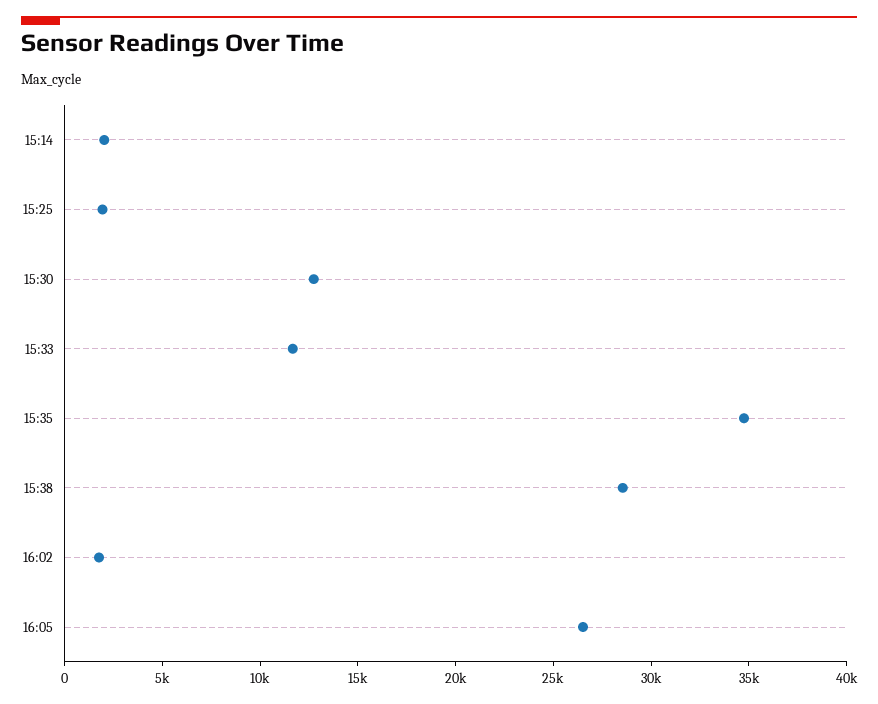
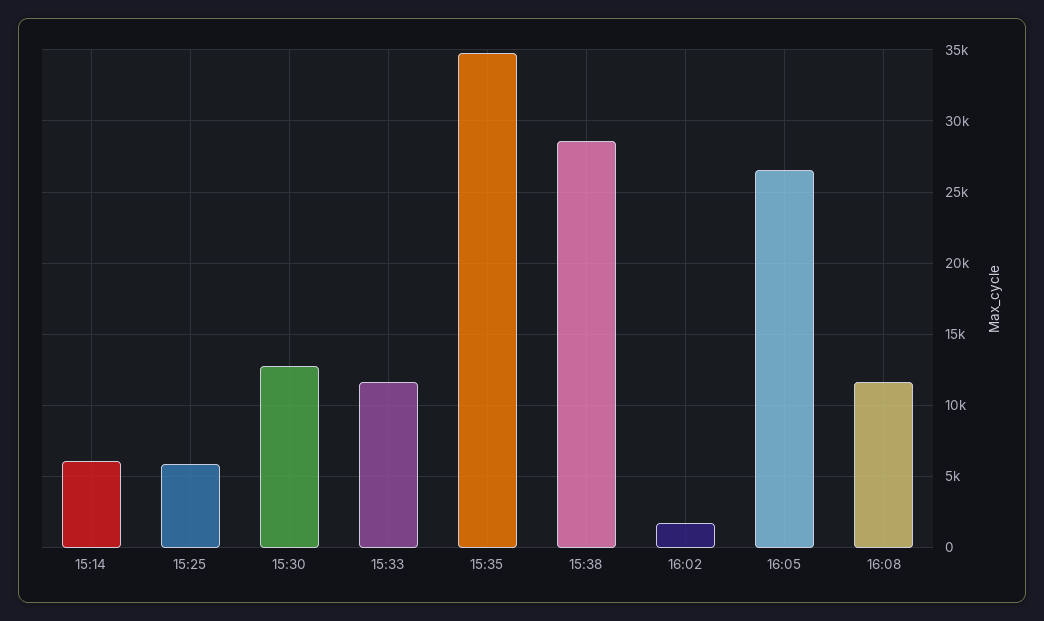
15:14: 2000 -> 6000
15:25: 2000 -> 6000
16:08: none -> 11500

